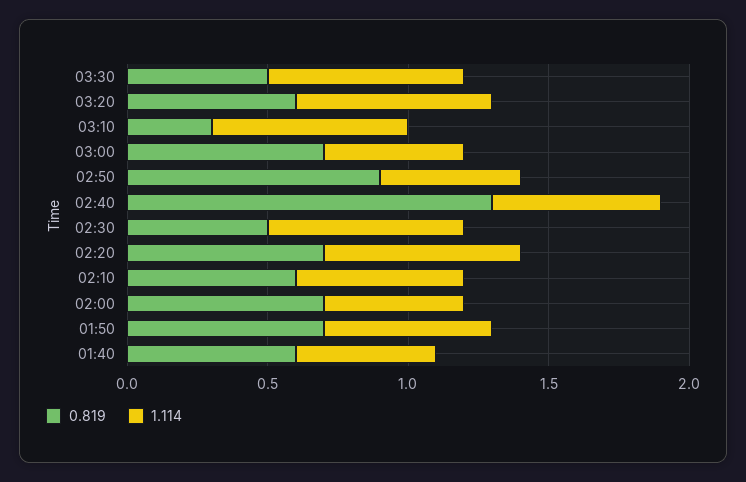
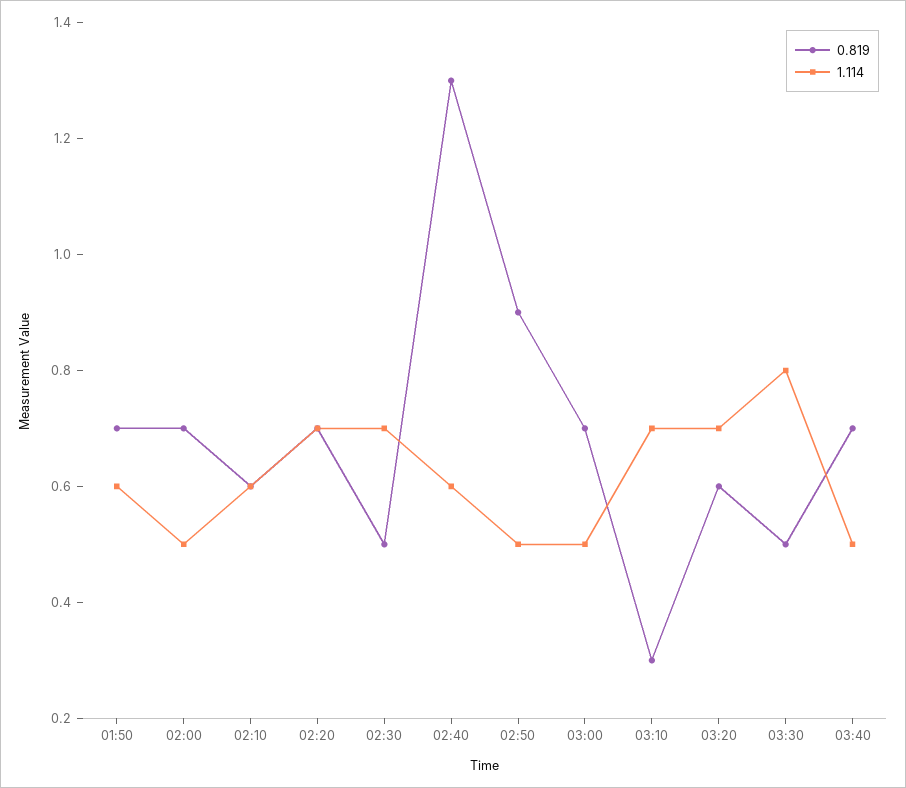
1.114, 03:30: 0.7 -> 0.8
0.819, 01:40: 0.6 -> none
1.114, 01:40: 0.5 -> none
0.819, 03:40: none -> 0.7
1.114, 03:40: none -> 0.5

